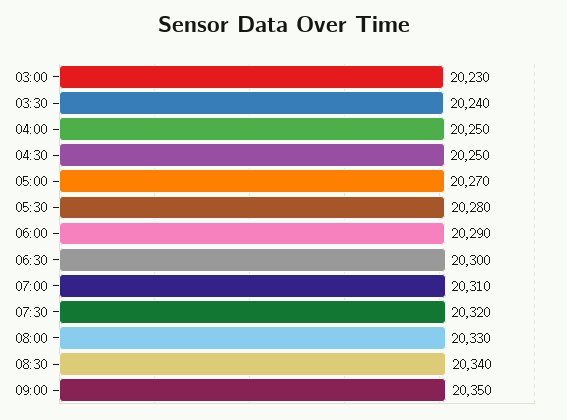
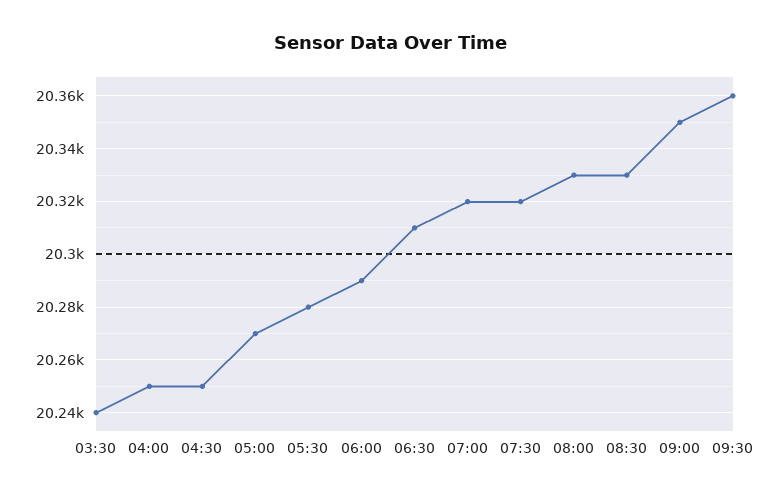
03:00: 20230 -> none
06:30: 20300 -> 20310
07:00: 20310 -> 20320
08:30: 20340 -> 20330
09:30: none -> 20360

